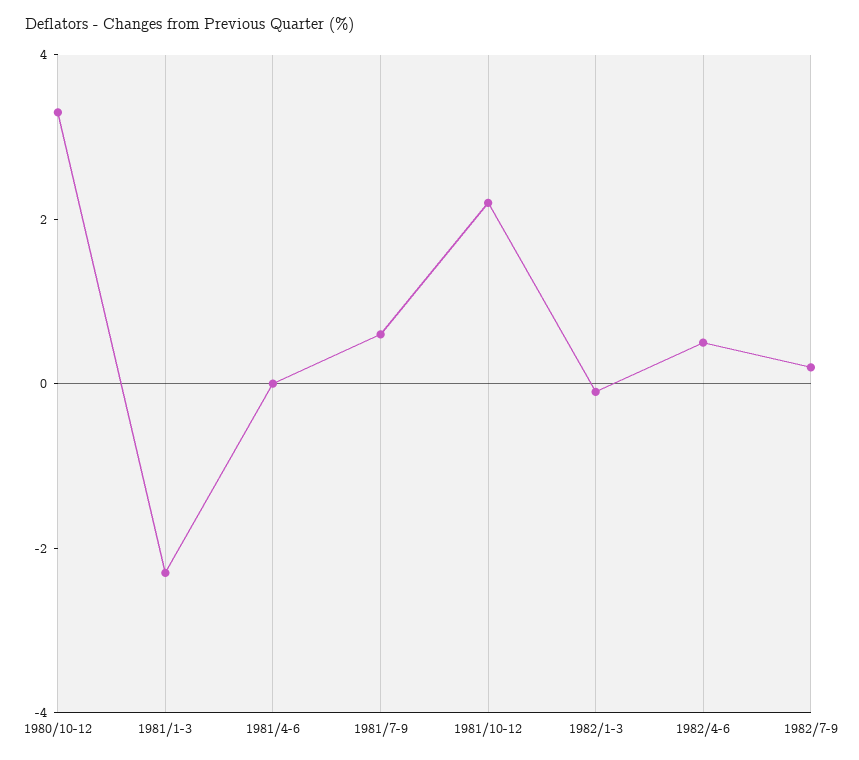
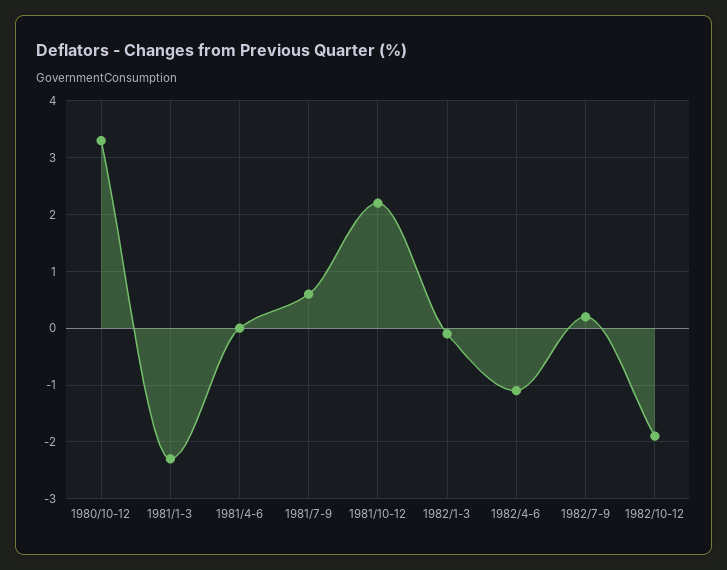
1982/4-6: 0.5 -> -1
1982/10-12: none -> -2

